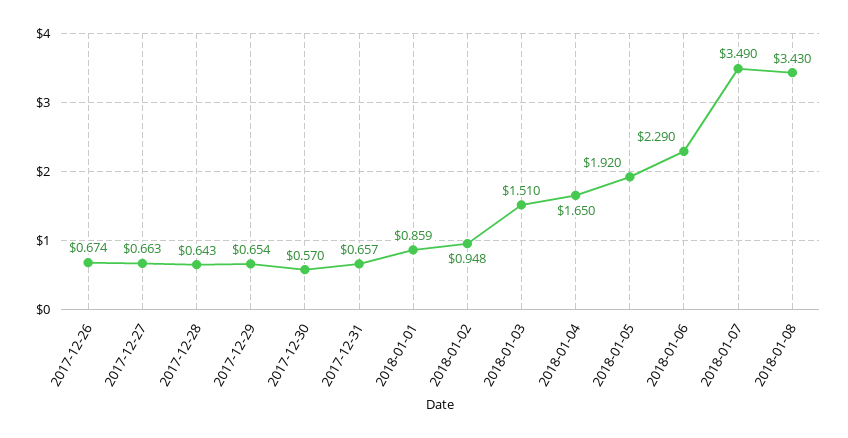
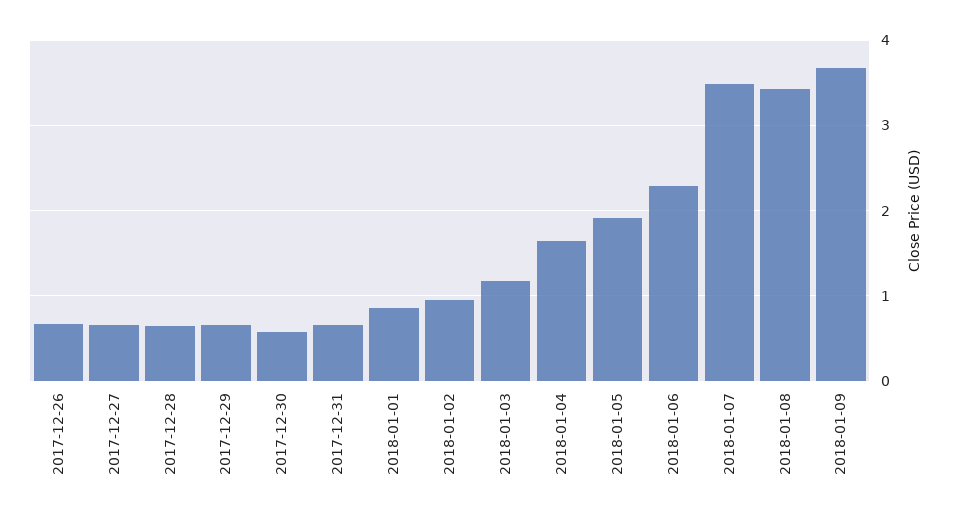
2018-01-03: 1.51 -> 1.2
2018-01-09: none -> 3.7

